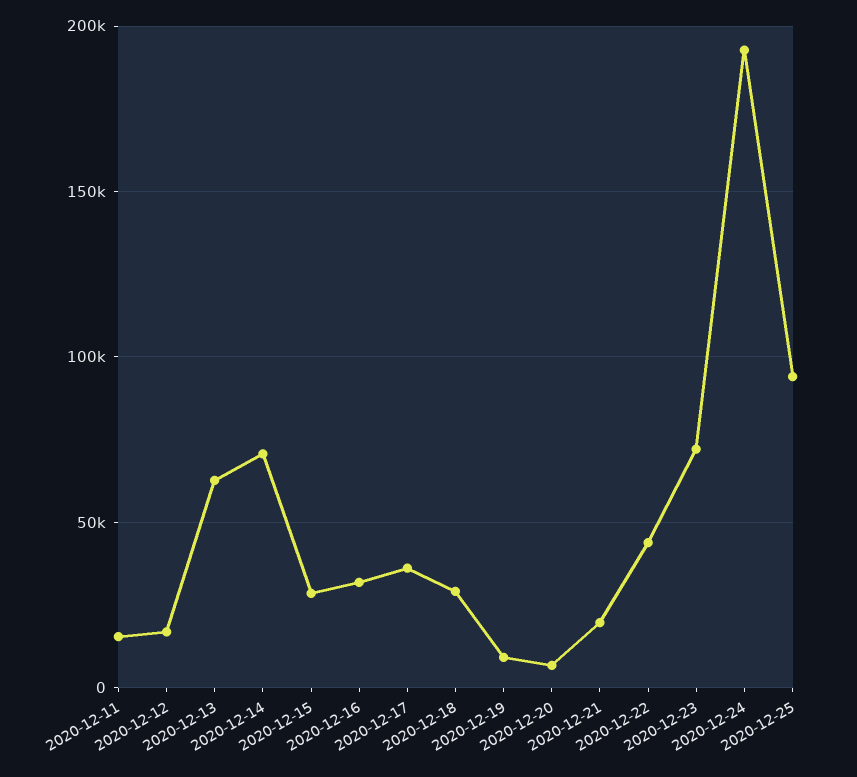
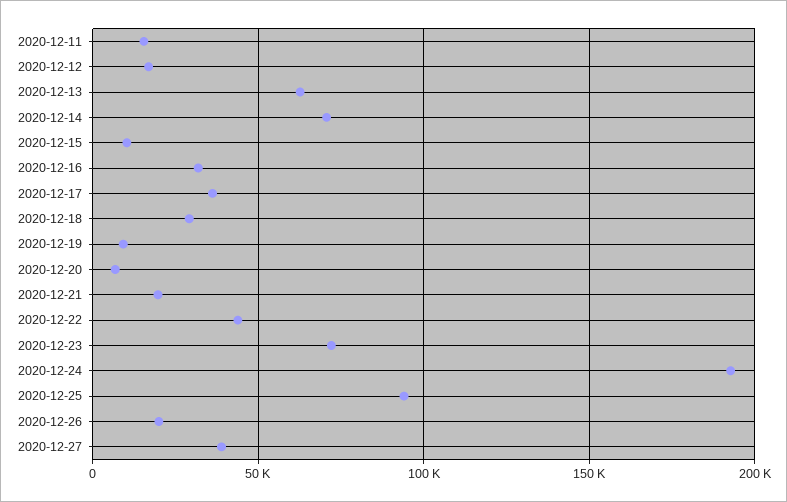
2020-12-15: 30000 -> 10000
2020-12-26: none -> 20000
2020-12-27: none -> 40000

